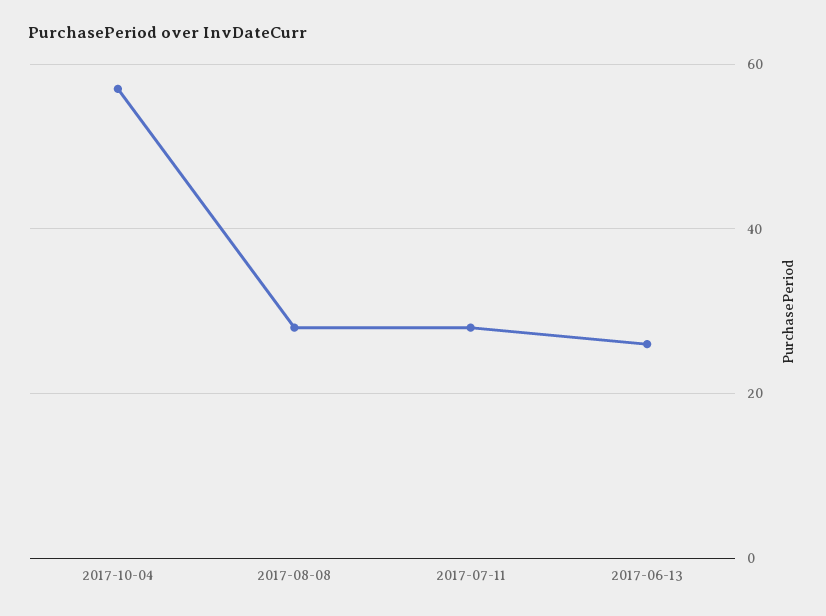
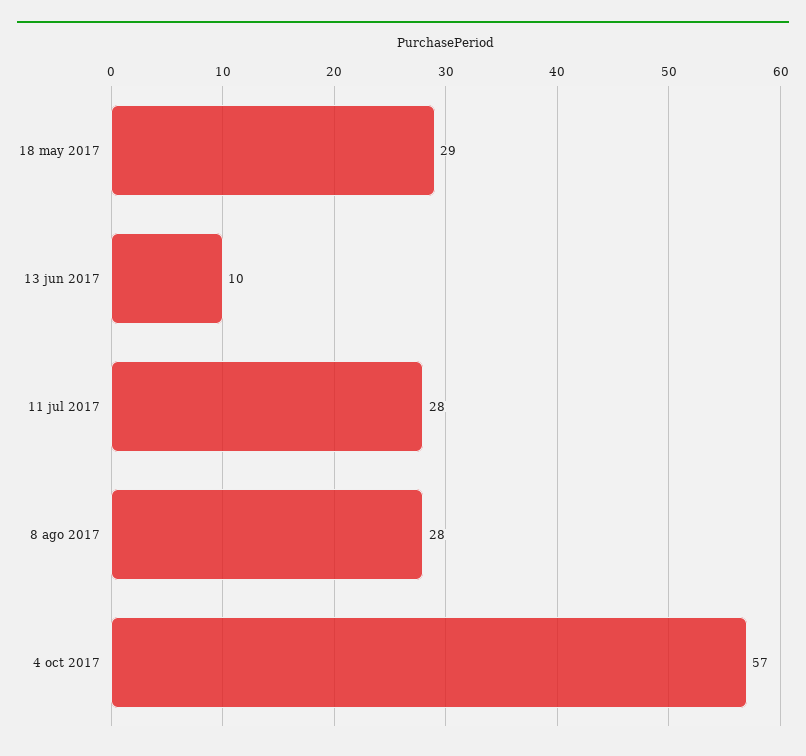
2017-06-13: 25 -> 10
18 may 2017: none -> 29

